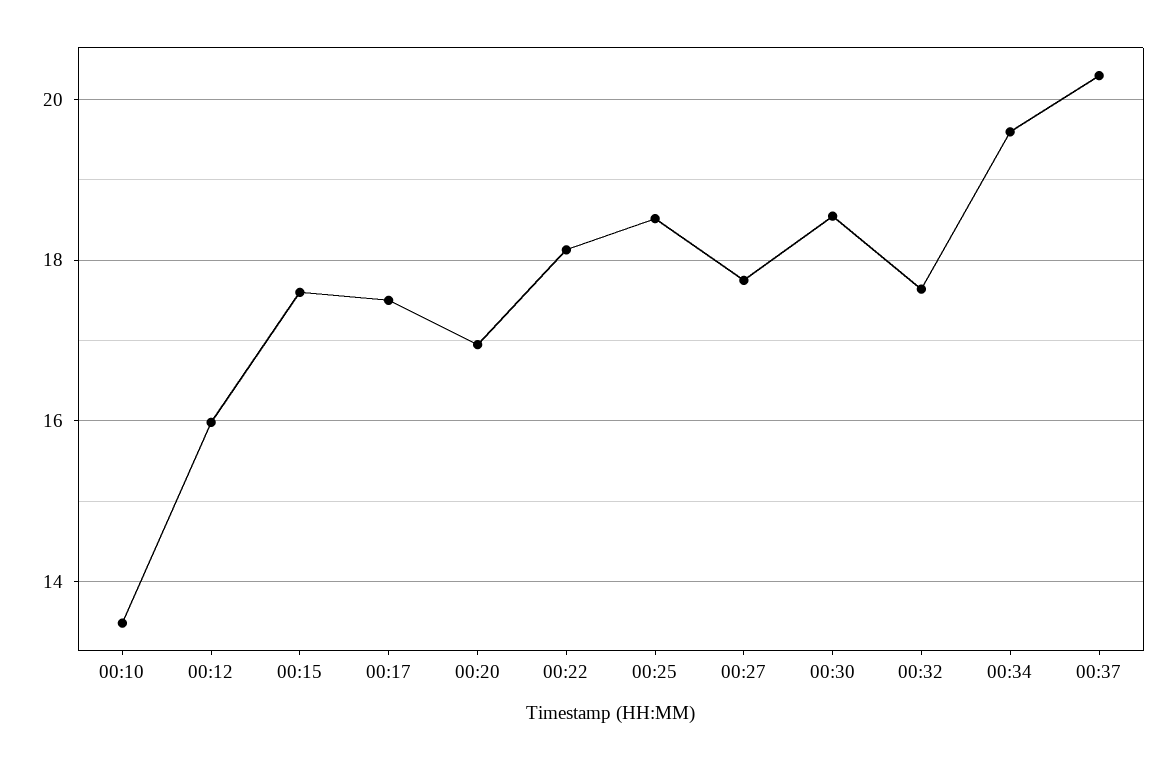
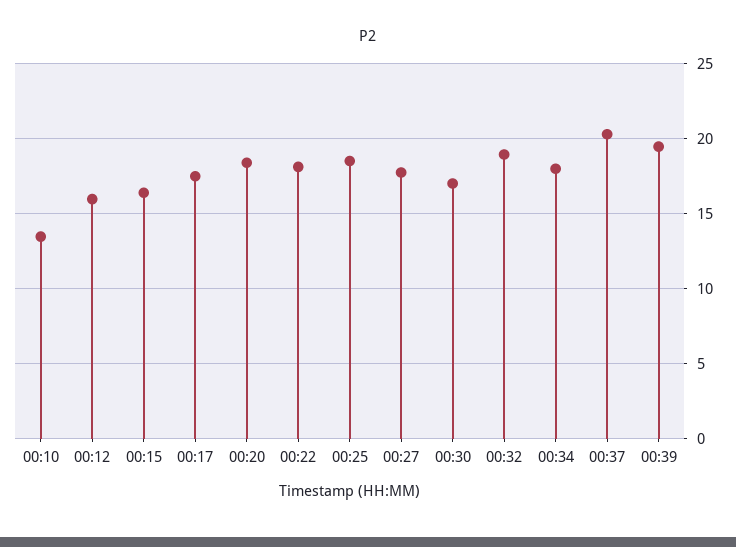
00:15: 17.6 -> 16.5
00:20: 17 -> 18.5
00:30: 18.6 -> 17
00:32: 17.6 -> 19
00:34: 19.6 -> 18
00:39: none -> 19.5

